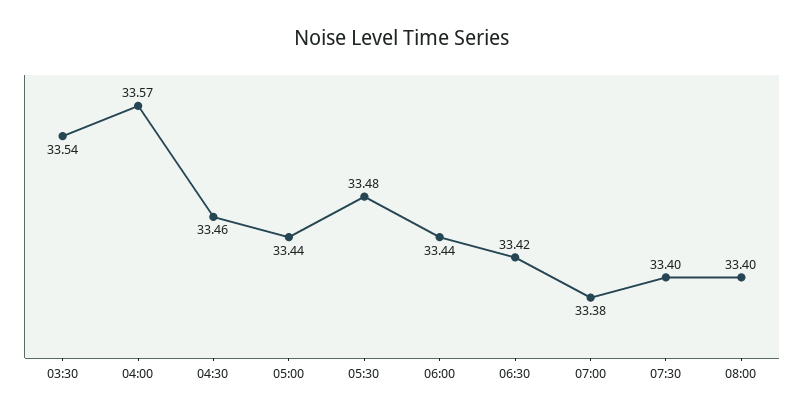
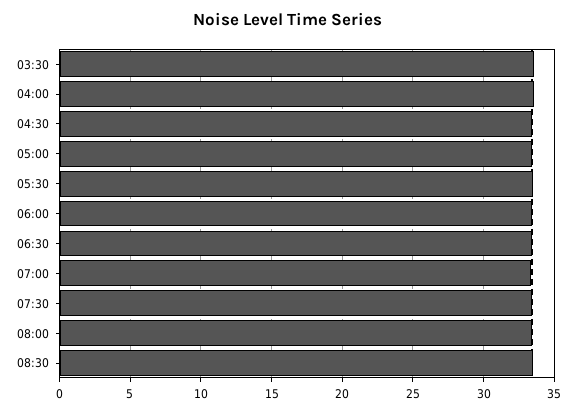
08:30: none -> 33.5

